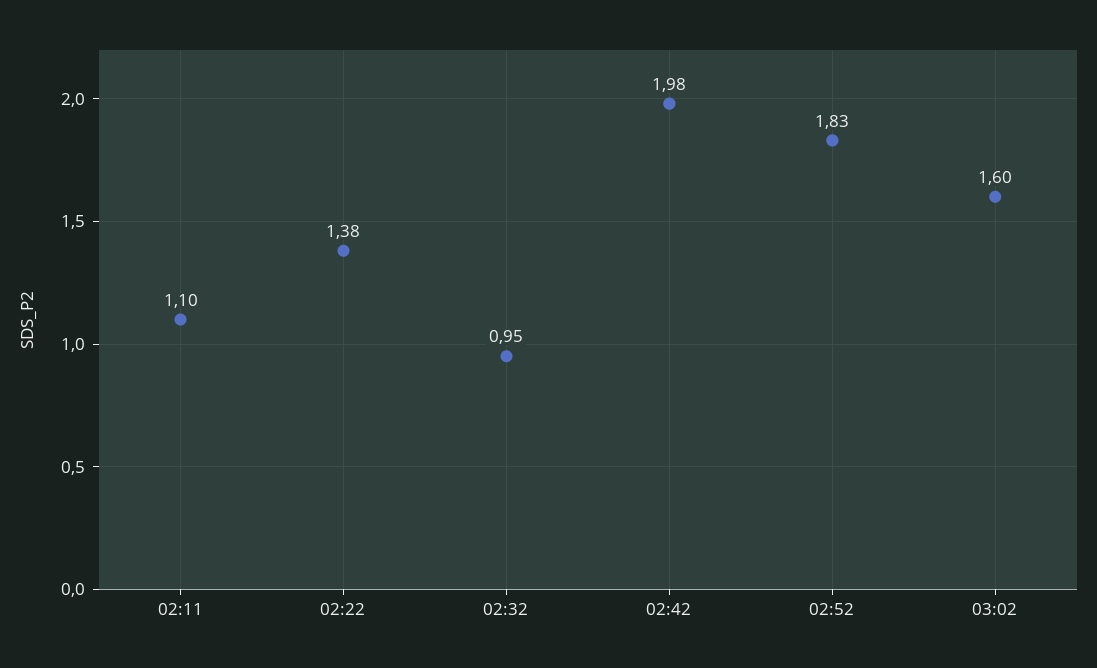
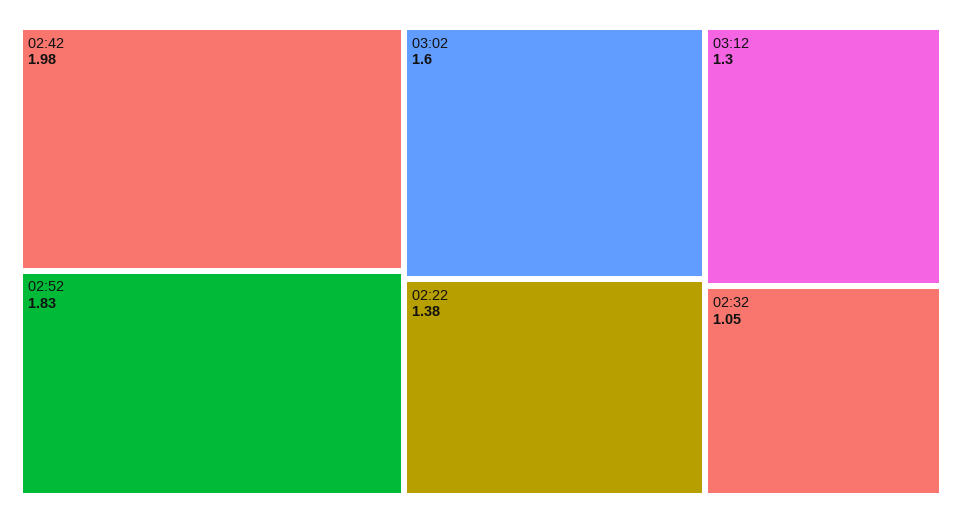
02:11: 1.1 -> none
02:32: 0.95 -> 1.05
03:12: none -> 1.3

